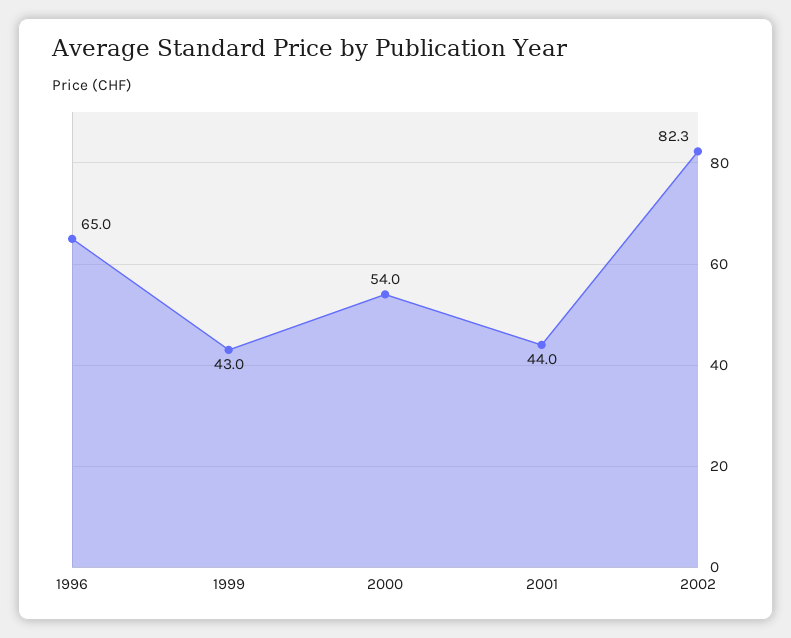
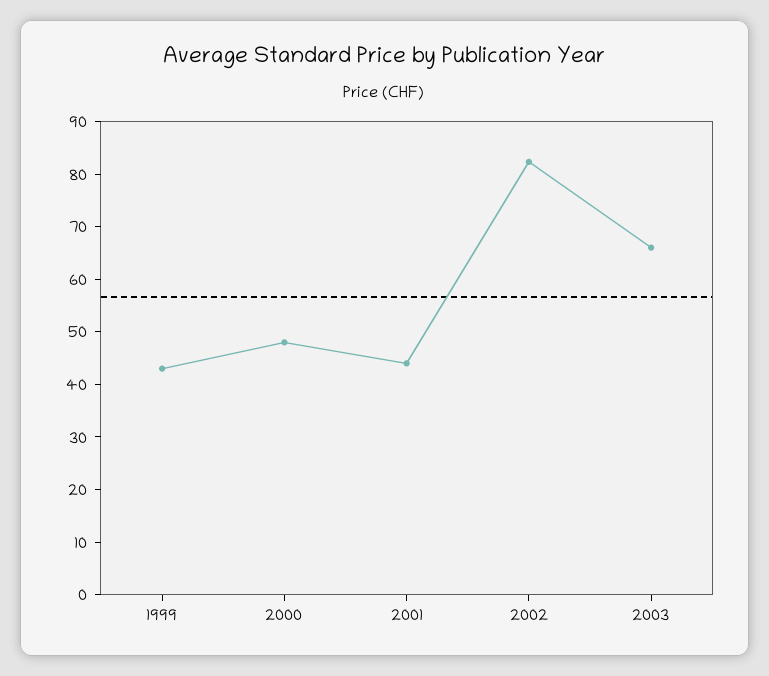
1996: 65 -> none
2000: 54 -> 48
2003: none -> 66

